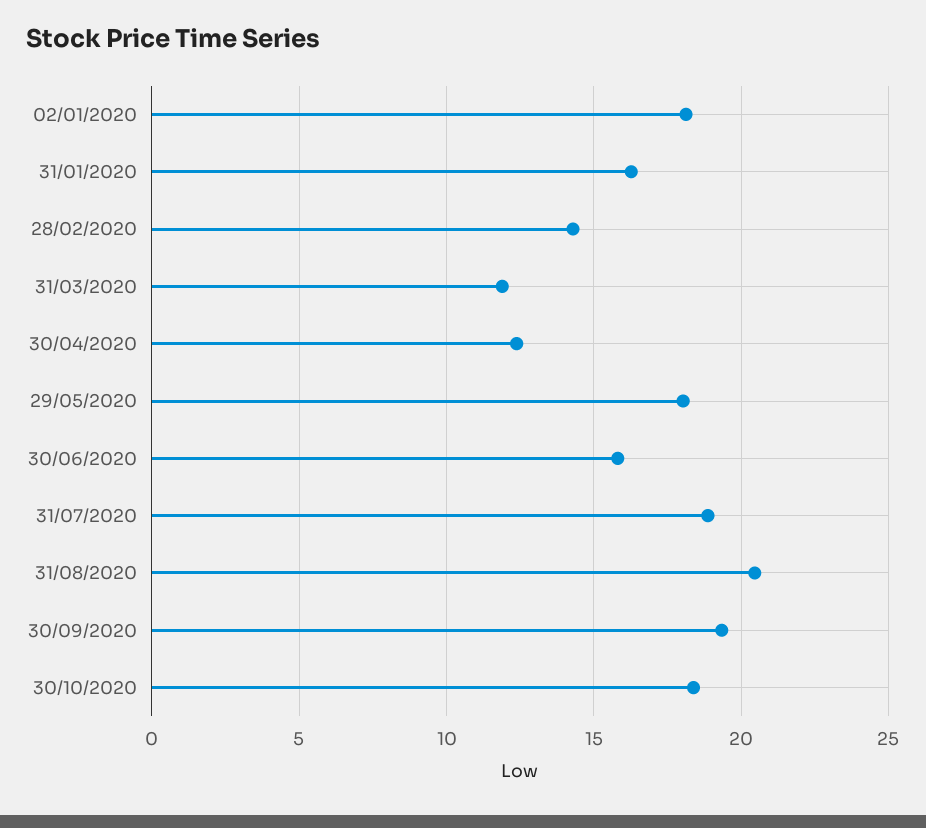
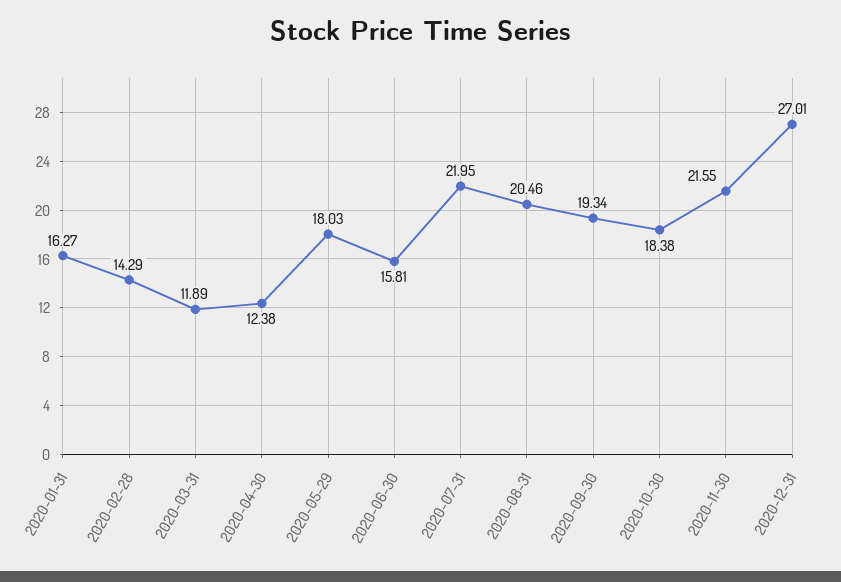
02/01/2020: 18 -> none
31/07/2020: 19 -> 21.95
2020-11-30: none -> 21.55
2020-12-31: none -> 27.01

